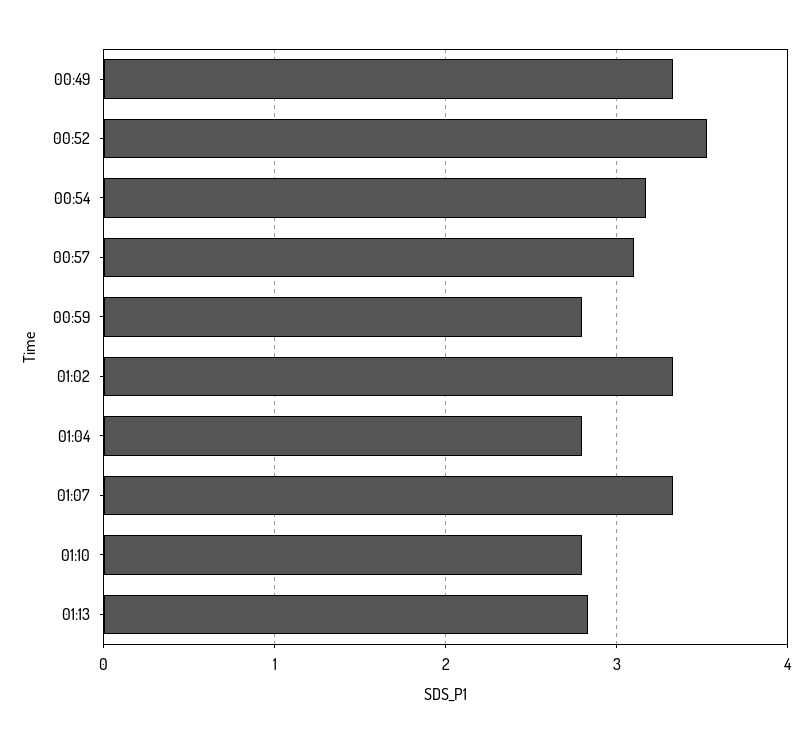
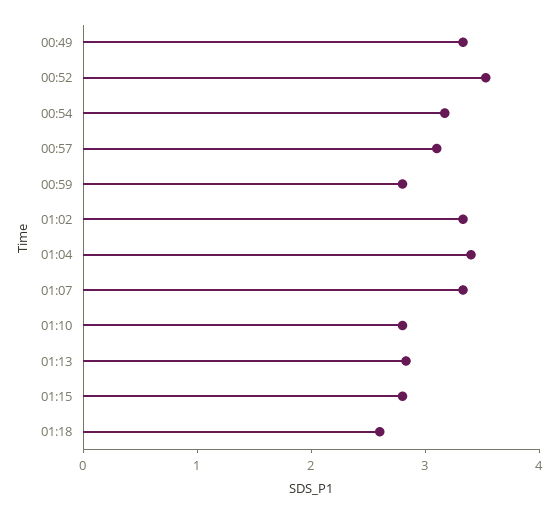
01:04: 2.8 -> 3.4
01:15: none -> 2.8
01:18: none -> 2.6

